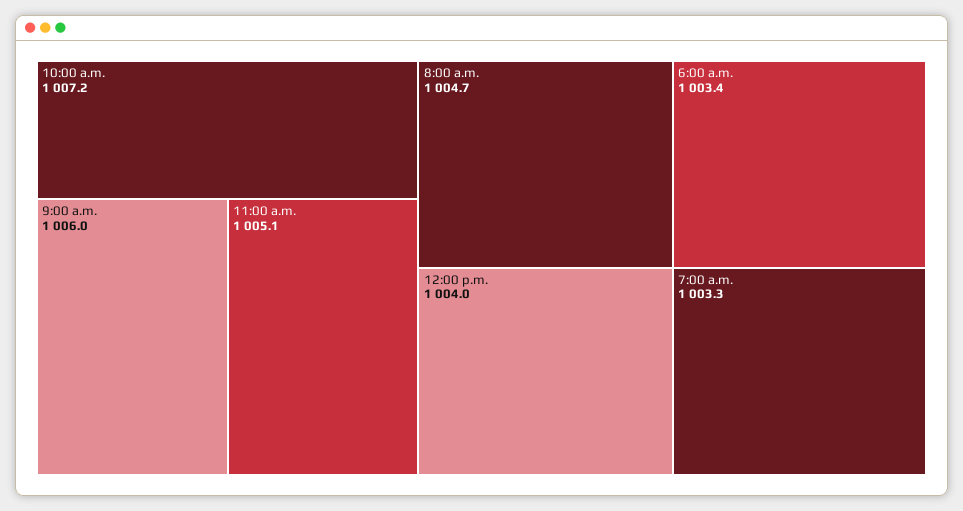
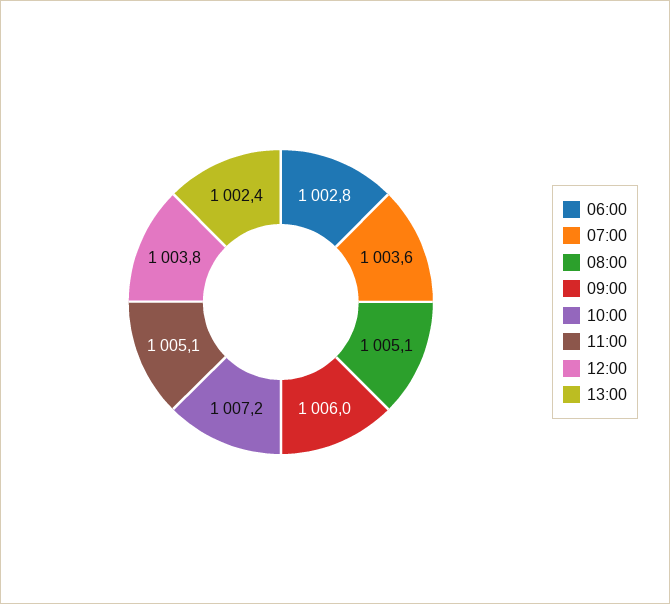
8:00 a.m.: 1004.7 -> 1005.1
12:00 p.m.: 1004 -> 1003.8
6:00 a.m.: 1003.4 -> 1002.8
7:00 a.m.: 1003.3 -> 1003.6
13:00: none -> 1002.4

